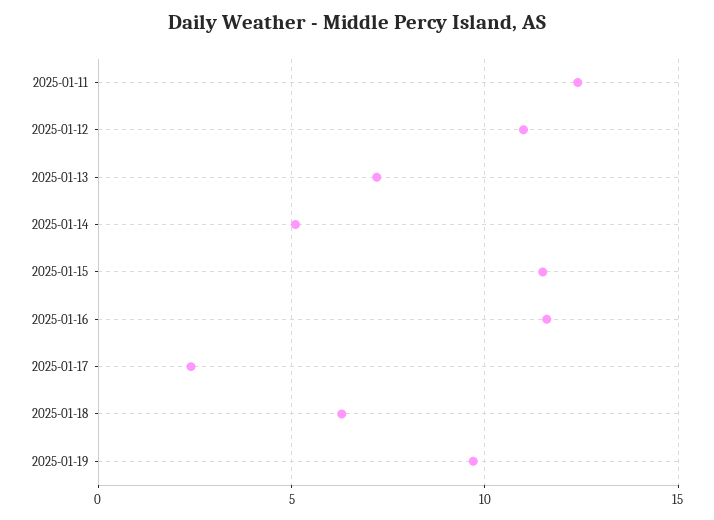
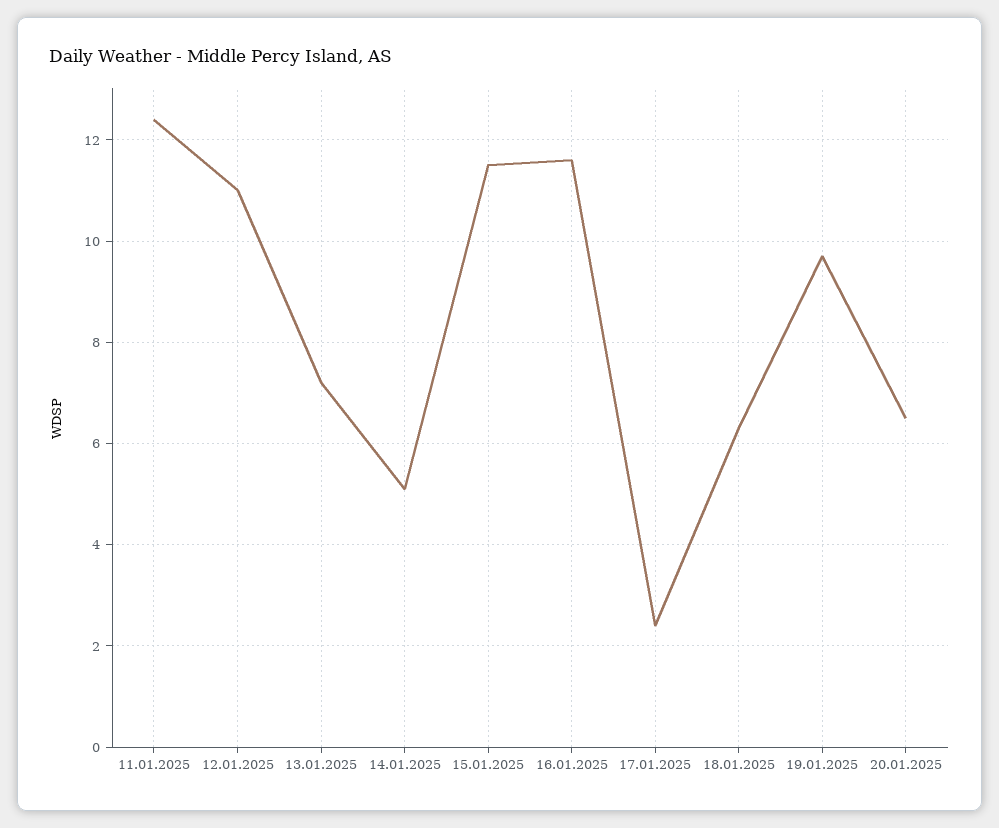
20.01.2025: none -> 6.5

